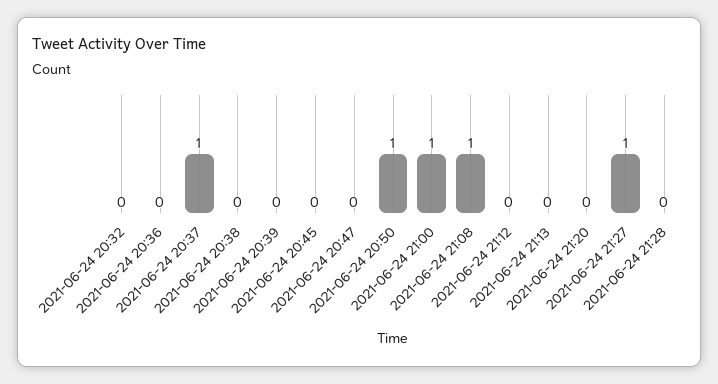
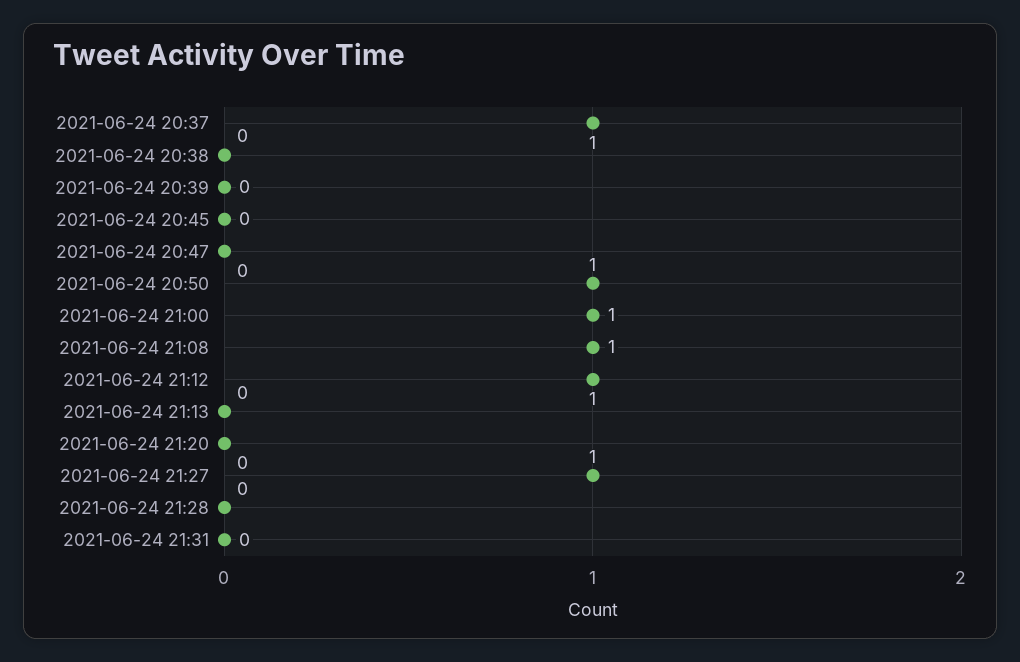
2021-06-24 20:32: 0 -> none
2021-06-24 20:36: 0 -> none
2021-06-24 21:12: 0 -> 1
2021-06-24 21:31: none -> 0

